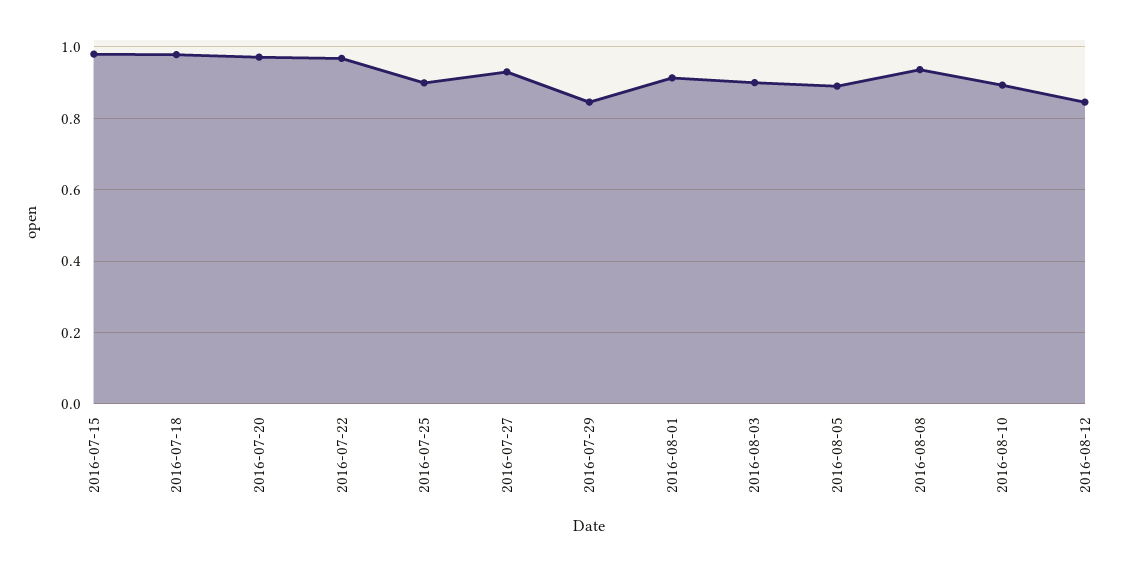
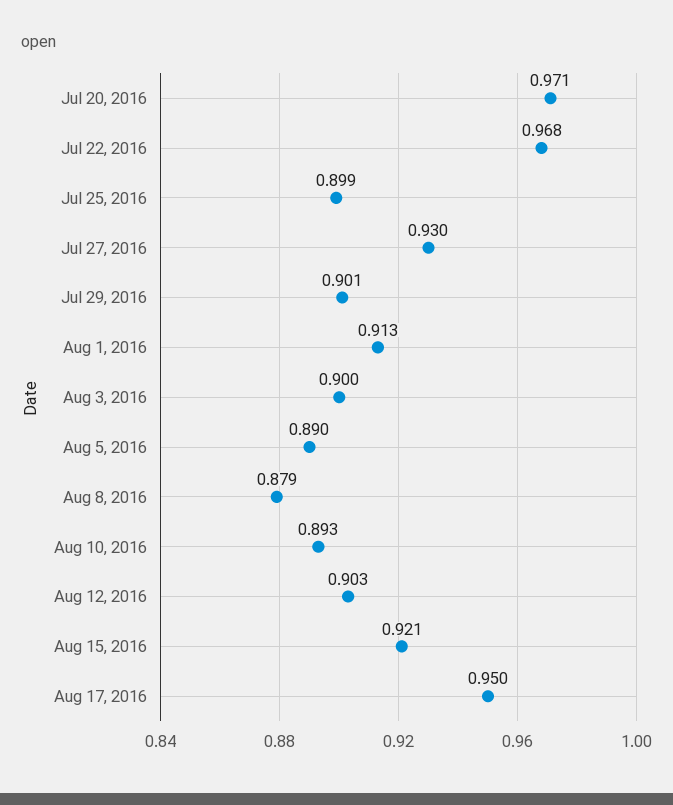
2016-07-15: 0.98 -> none
2016-07-18: 0.98 -> none
2016-07-29: 0.84 -> 0.901
2016-08-08: 0.94 -> 0.879
2016-08-12: 0.84 -> 0.903
Aug 15, 2016: none -> 0.921
Aug 17, 2016: none -> 0.95

